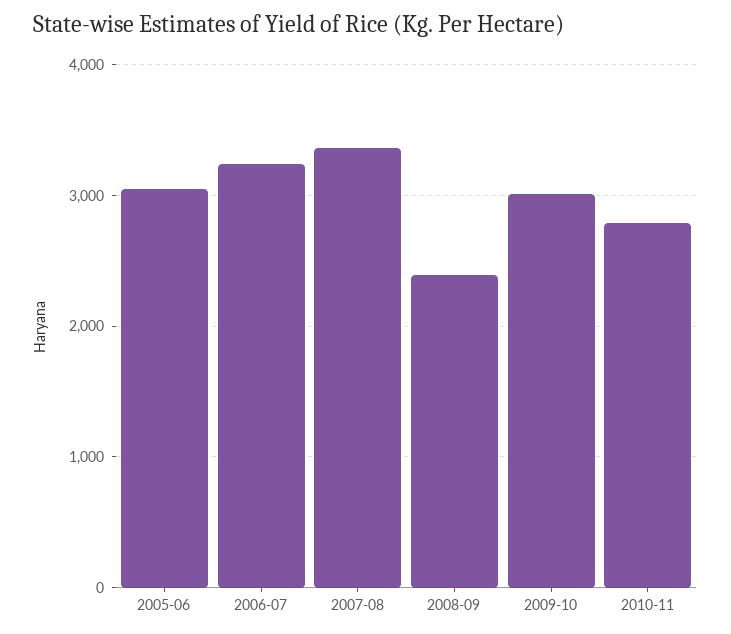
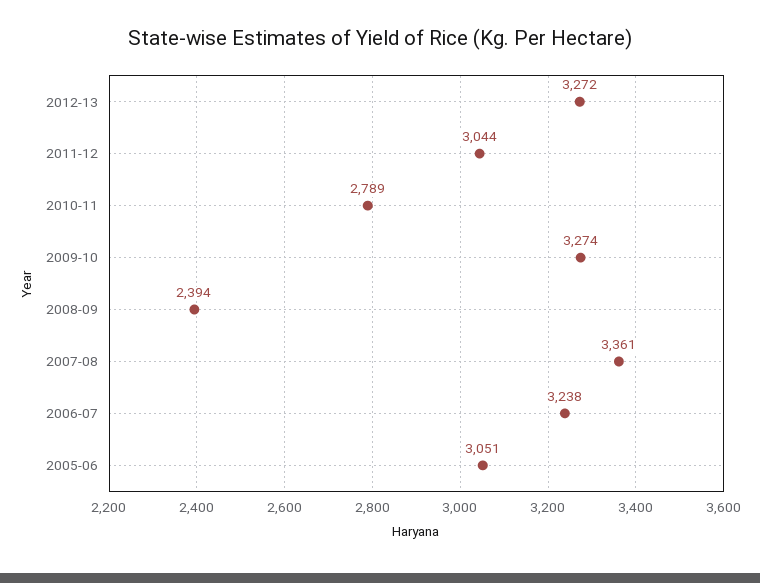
2009-10: 3000 -> 3274
2012-13: none -> 3272
2011-12: none -> 3044

